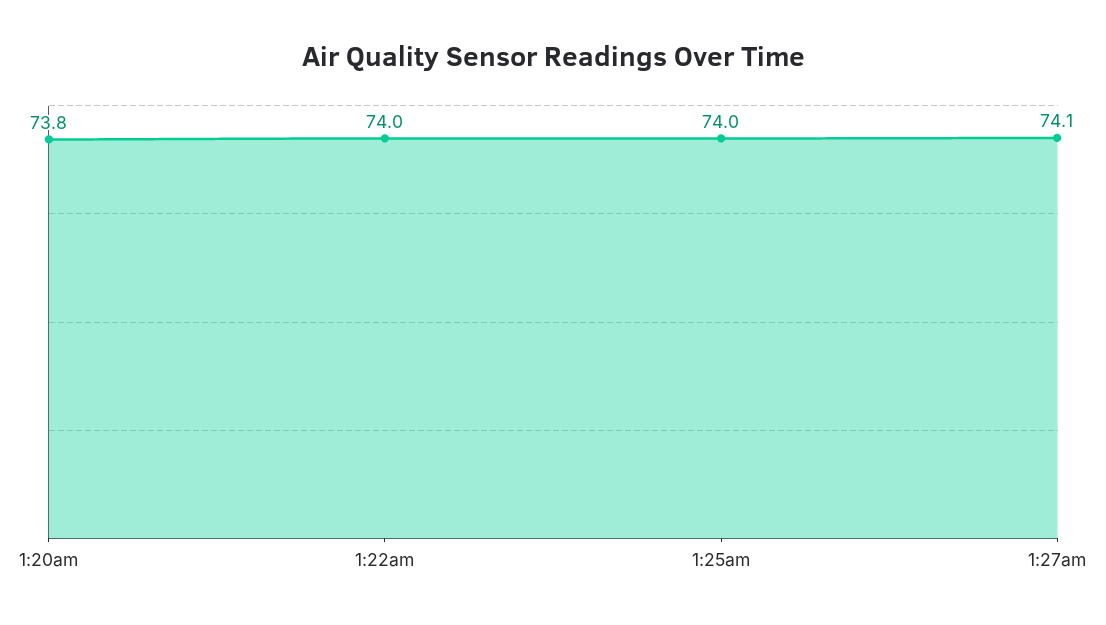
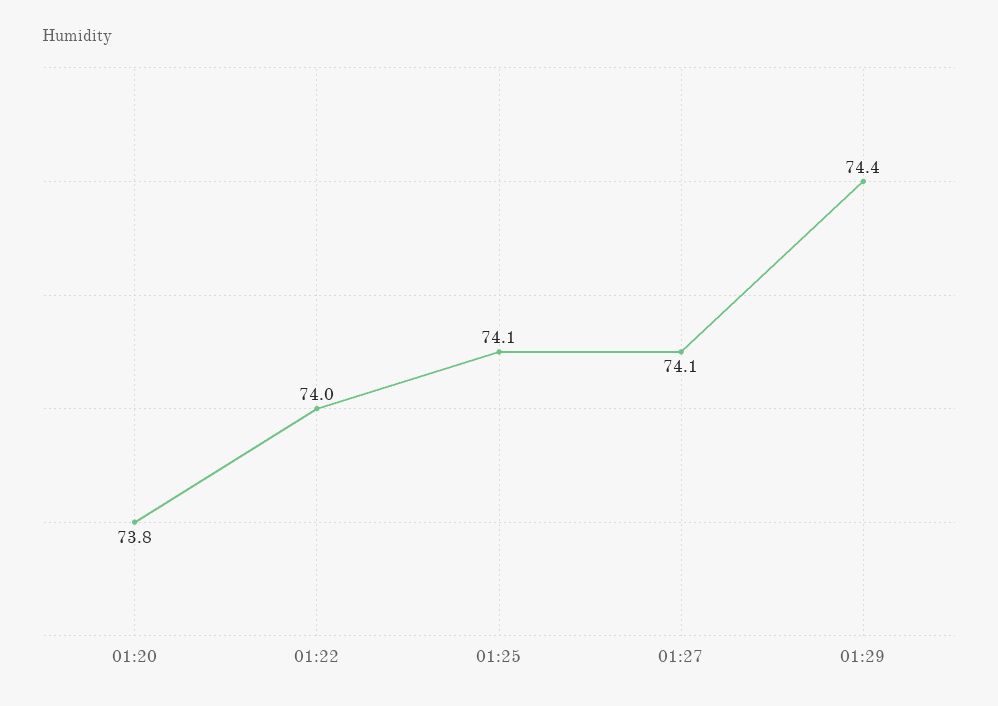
1:25am: 74 -> 74.1
01:29: none -> 74.4

